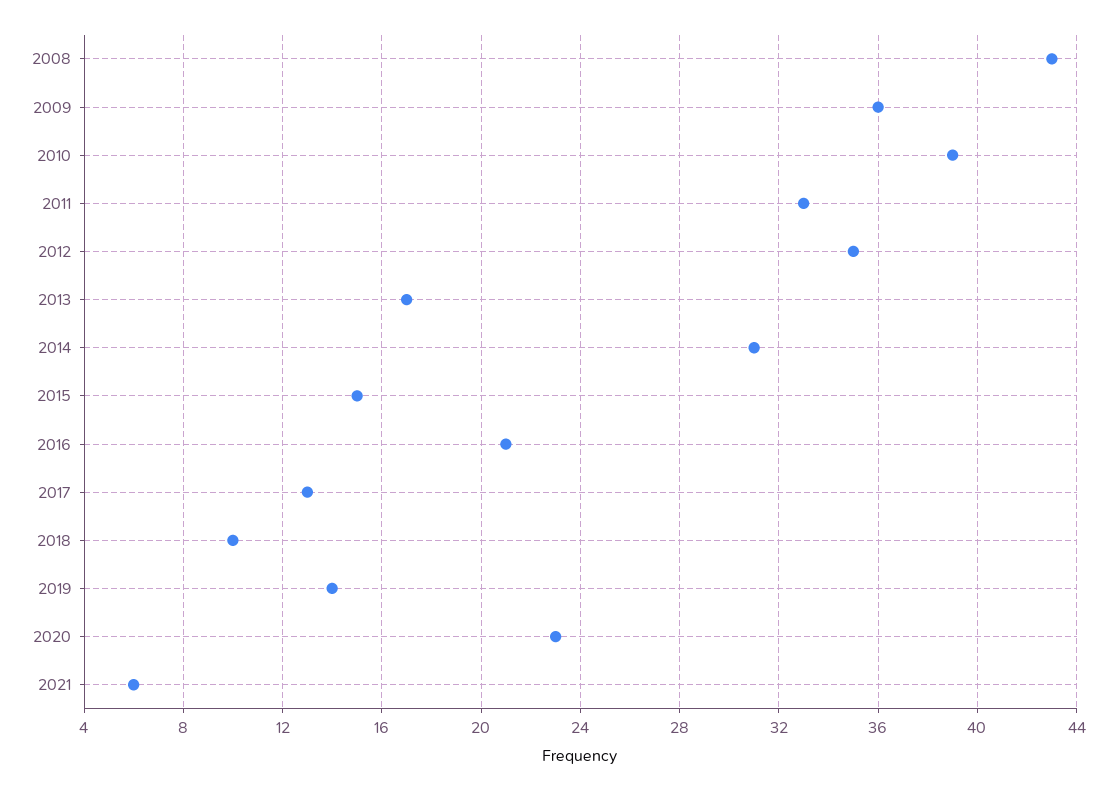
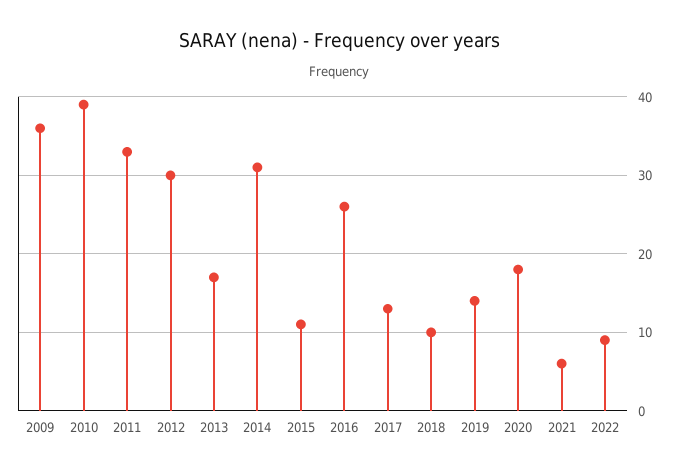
2008: 43 -> none
2012: 35 -> 30
2015: 15 -> 11
2016: 21 -> 26
2020: 23 -> 18
2022: none -> 9

